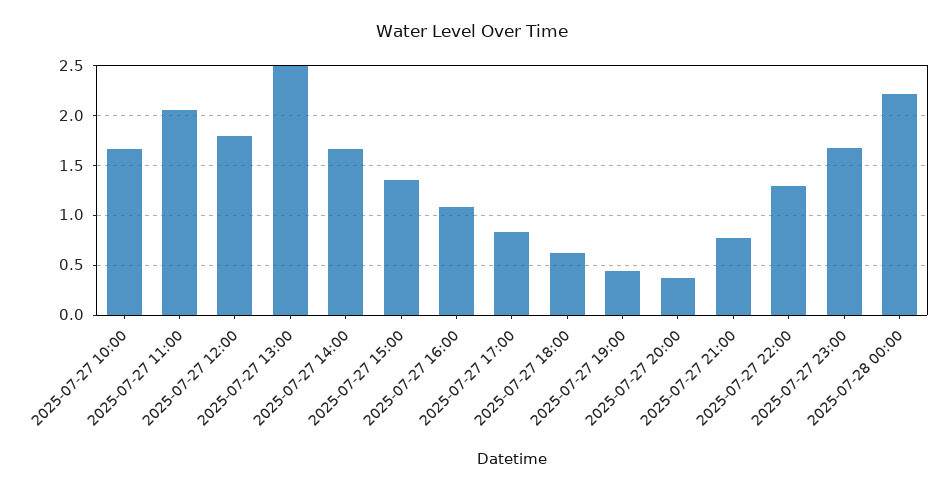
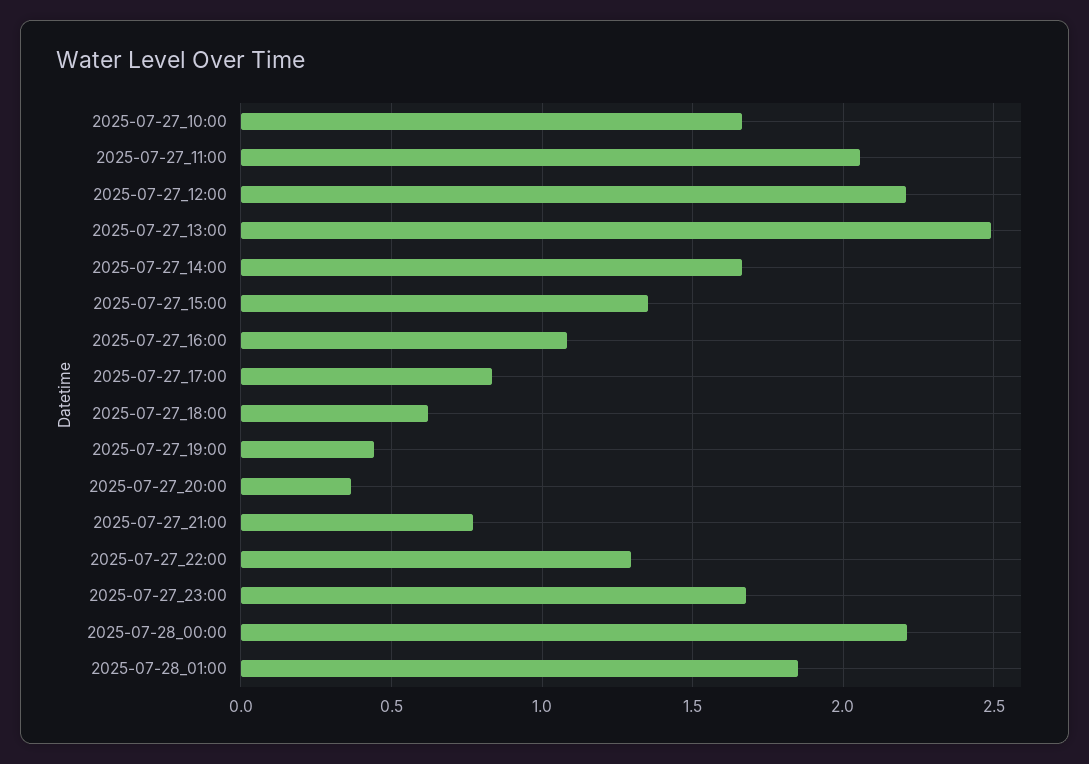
2025-07-27 12:00: 1.8 -> 2.2
2025-07-28_01:00: none -> 1.85

